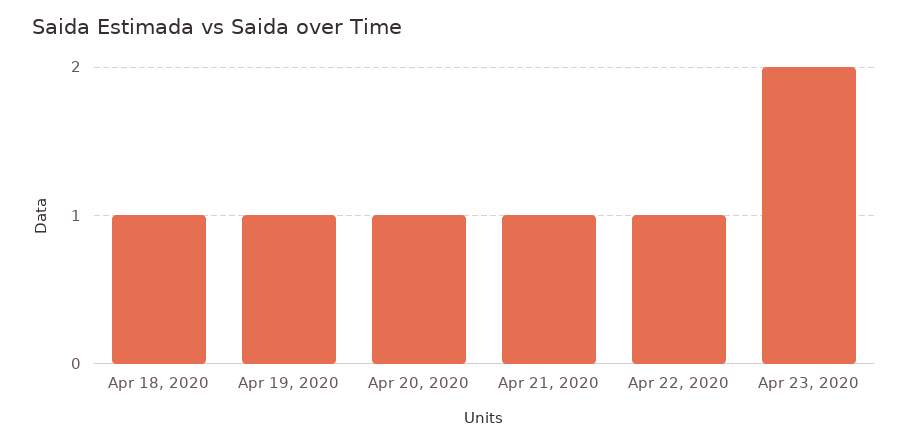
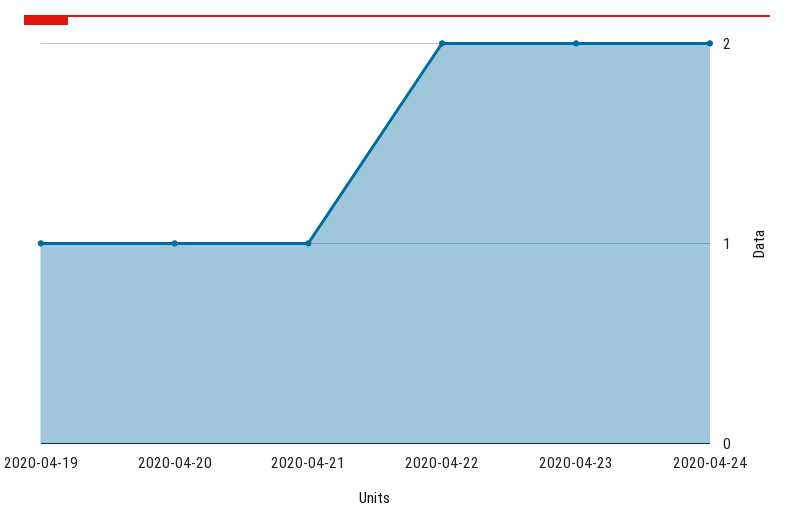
Apr 18, 2020: 1 -> none
Apr 22, 2020: 1 -> 2
2020-04-24: none -> 2

